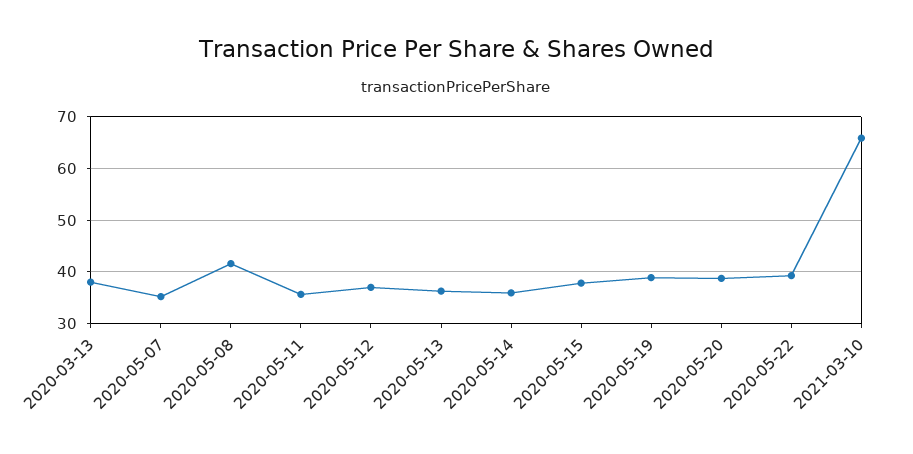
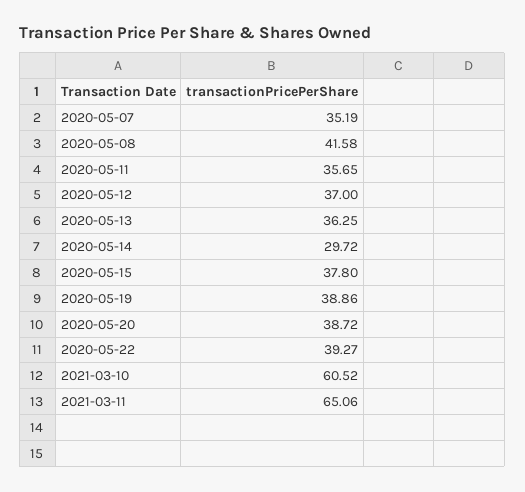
2020-03-13: 38 -> none
2020-05-14: 36 -> 29.72
2021-03-10: 66 -> 60.52
2021-03-11: none -> 65.06

